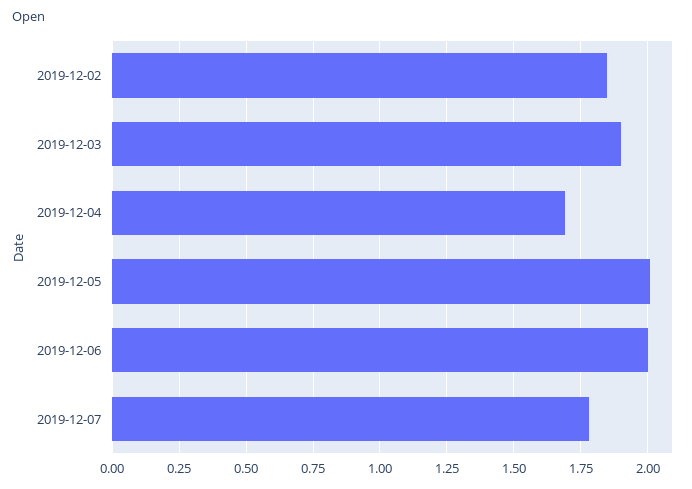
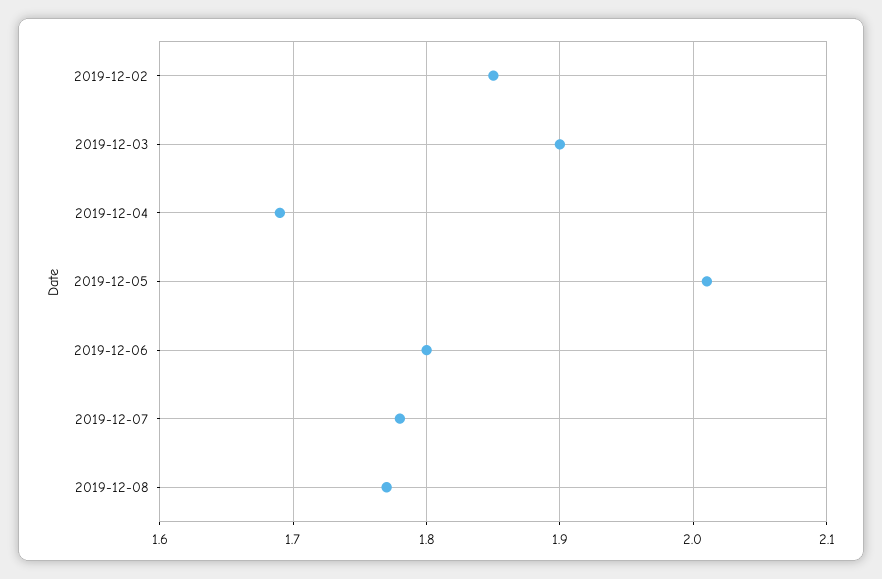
2019-12-06: 2 -> 1.8
2019-12-08: none -> 1.77

